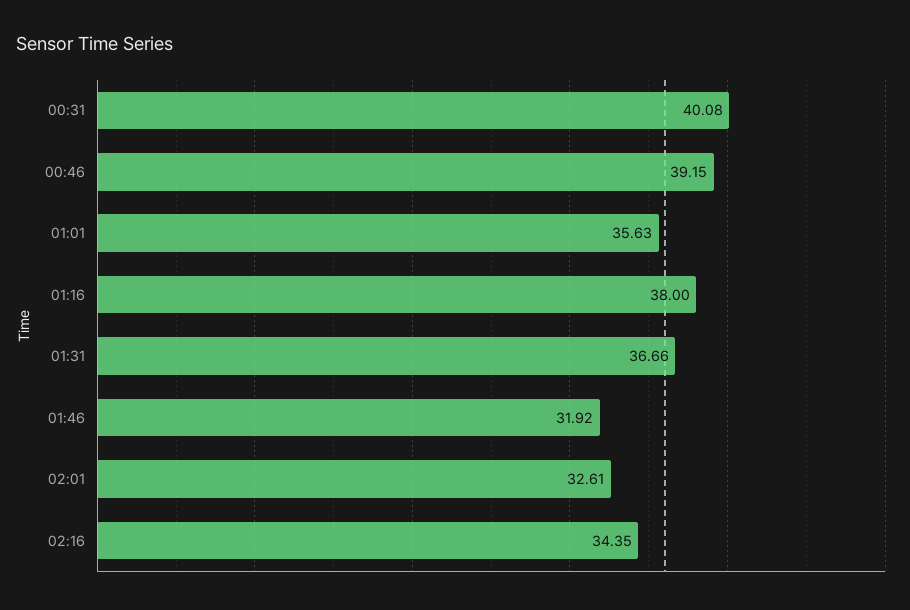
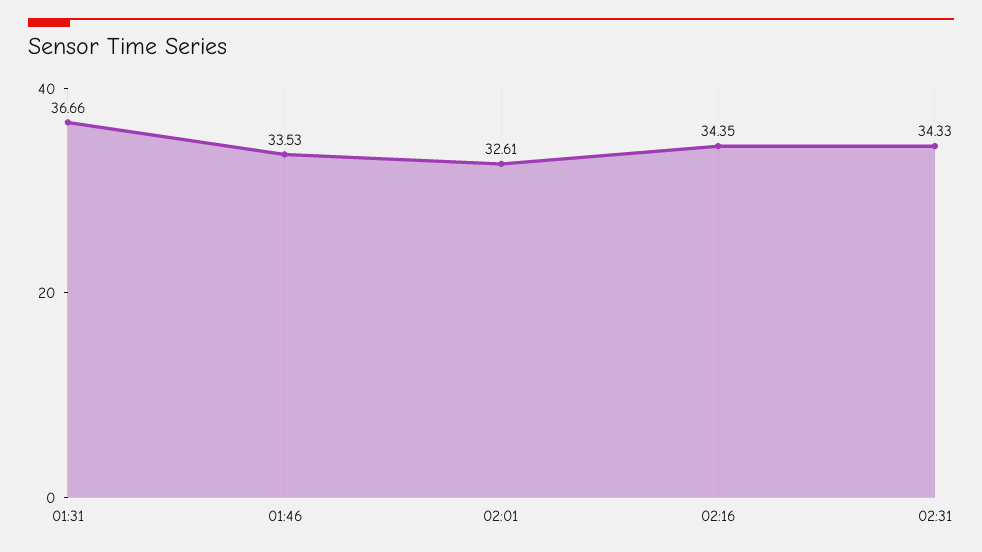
00:31: 40.08 -> none
00:46: 39.15 -> none
01:01: 35.63 -> none
01:16: 38 -> none
01:46: 31.92 -> 33.53
02:31: none -> 34.33

